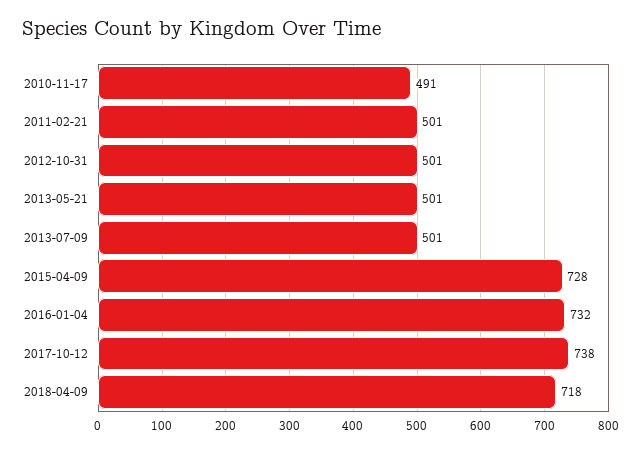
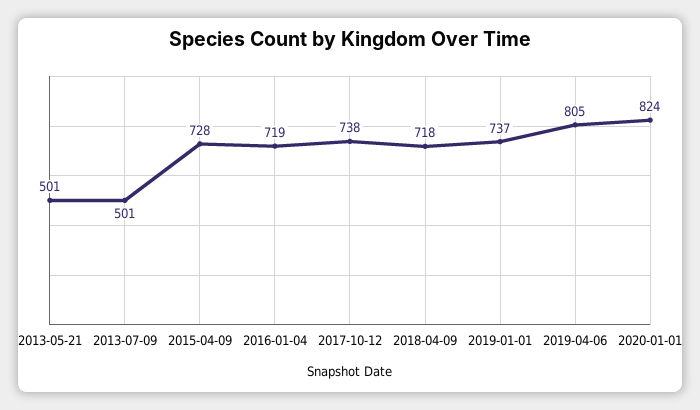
2010-11-17: 491 -> none
2011-02-21: 501 -> none
2012-10-31: 501 -> none
2016-01-04: 732 -> 719
2019-01-01: none -> 737
2019-04-06: none -> 805
2020-01-01: none -> 824

